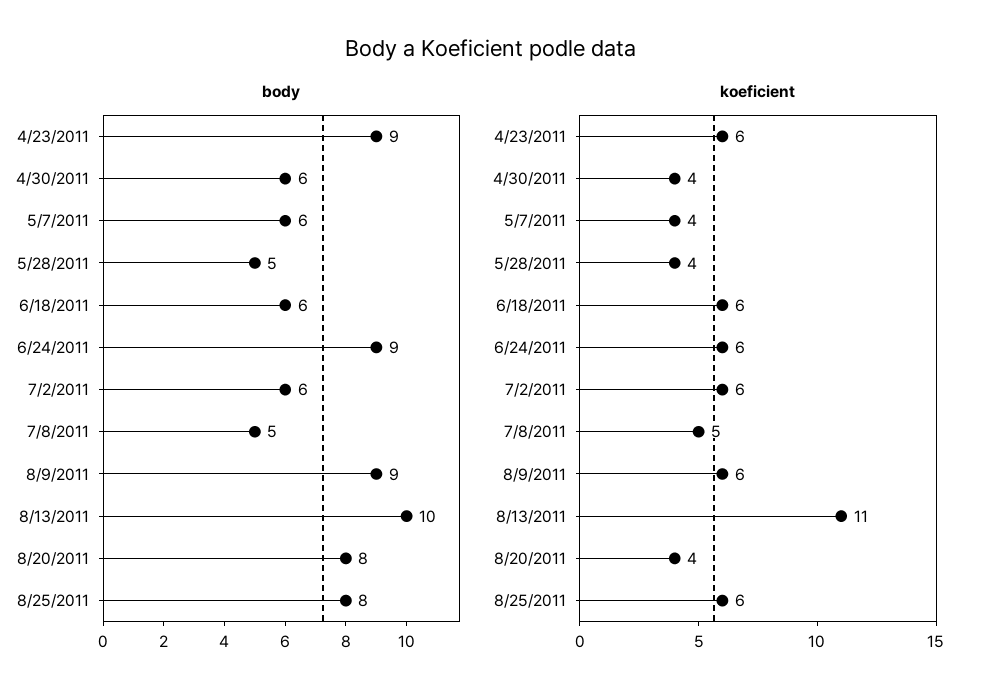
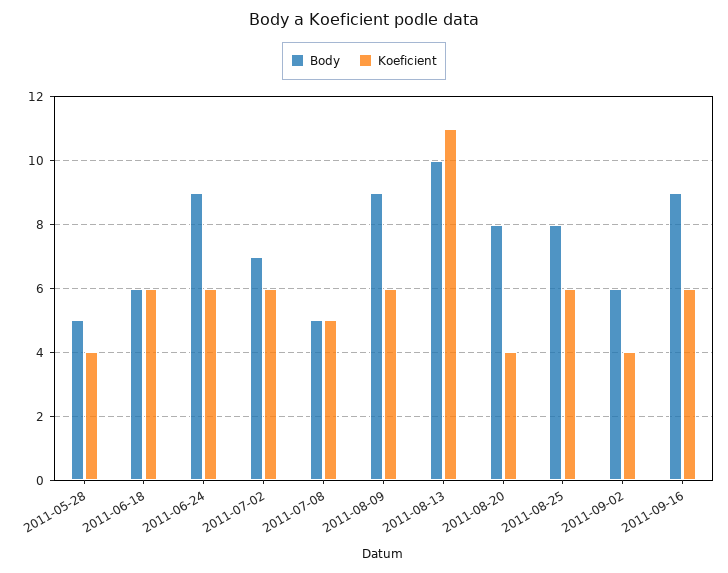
body, 4/23/2011: 9 -> none
body, 4/30/2011: 6 -> none
body, 5/7/2011: 6 -> none
body, 7/2/2011: 6 -> 7
koeficient, 4/23/2011: 6 -> none
koeficient, 4/30/2011: 4 -> none
koeficient, 5/7/2011: 4 -> none
body, 2011-09-02: none -> 6
koeficient, 2011-09-02: none -> 4
body, 2011-09-16: none -> 9
koeficient, 2011-09-16: none -> 6

